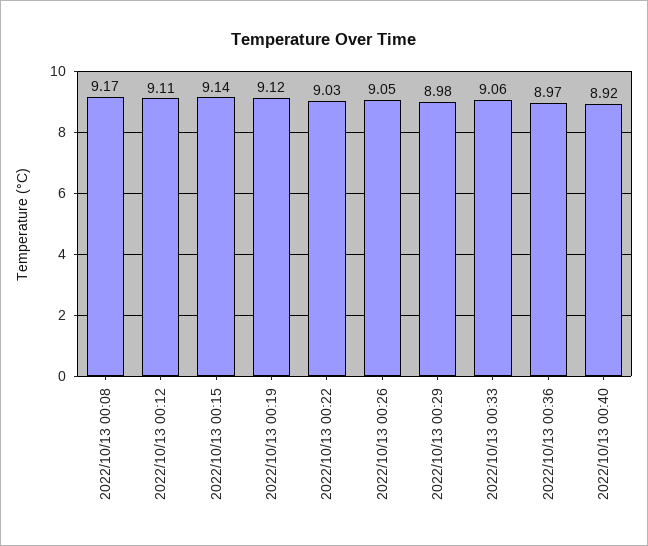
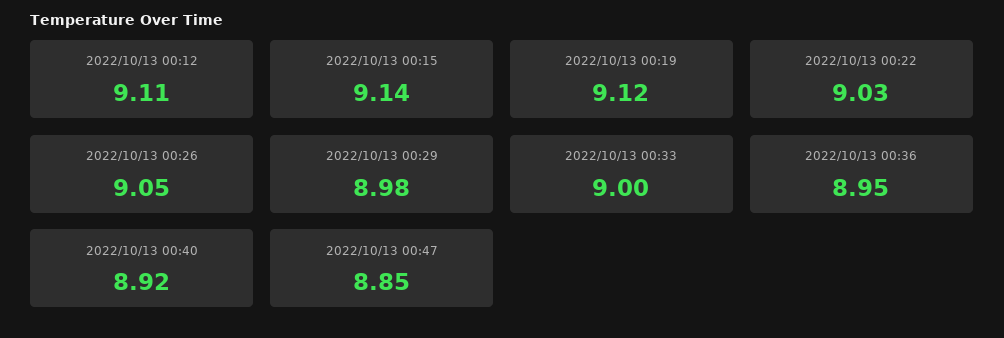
2022/10/13 00:08: 9.17 -> none
2022/10/13 00:33: 9.06 -> 9
2022/10/13 00:36: 8.97 -> 8.95
2022/10/13 00:47: none -> 8.85

